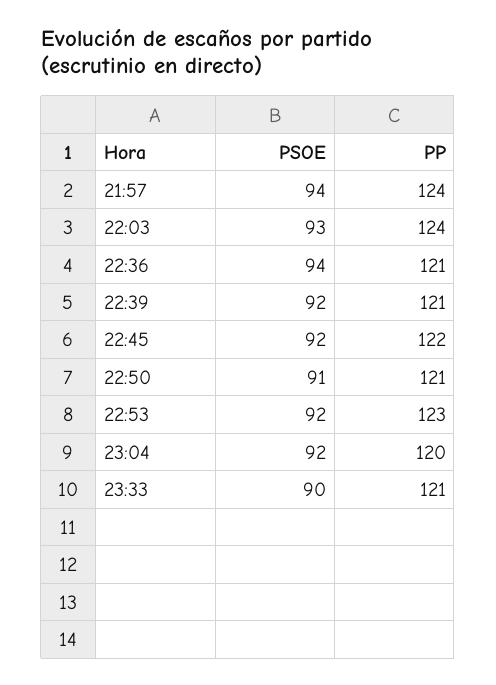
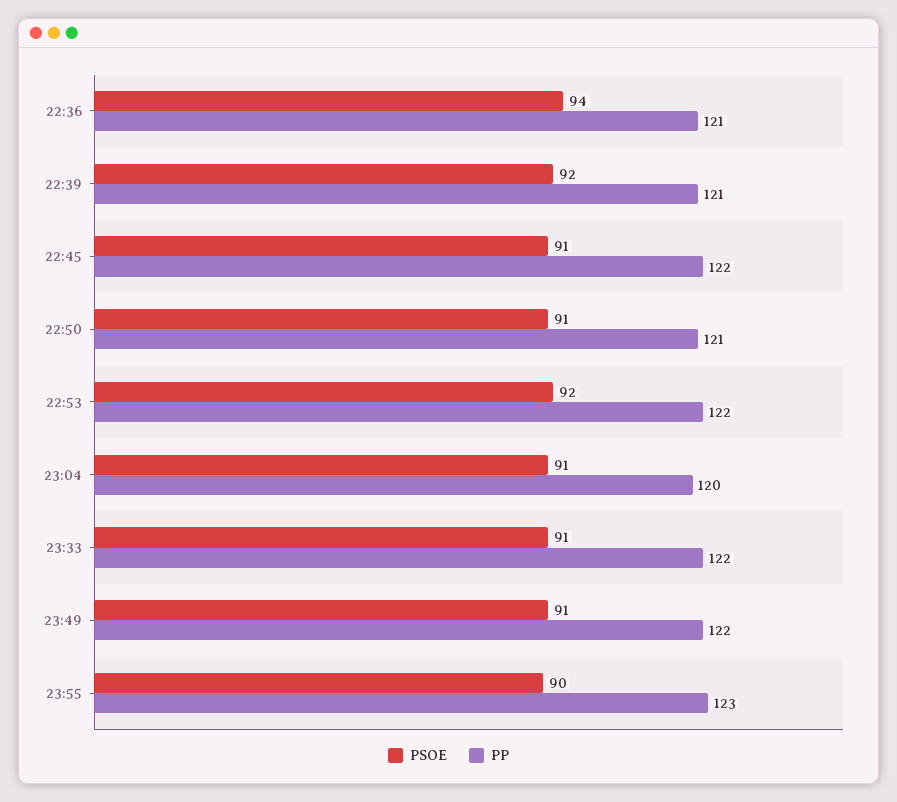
PSOE, 21:57: 94 -> none
PP, 21:57: 124 -> none
PSOE, 22:03: 93 -> none
PP, 22:03: 124 -> none
PSOE, 22:45: 92 -> 91
PP, 22:53: 123 -> 122
PSOE, 23:04: 92 -> 91
PSOE, 23:33: 90 -> 91
PP, 23:33: 121 -> 122
PSOE, 23:49: none -> 91
PP, 23:49: none -> 122
PSOE, 23:55: none -> 90
PP, 23:55: none -> 123

